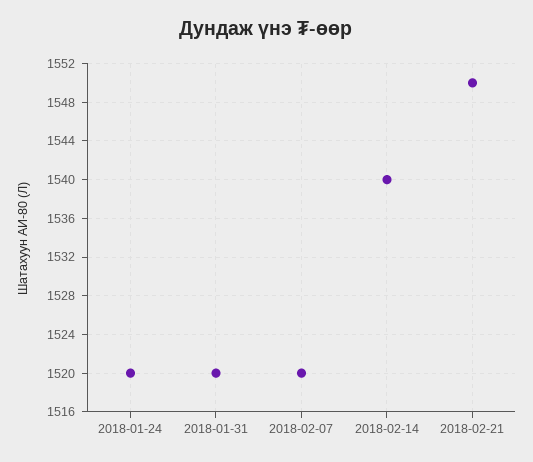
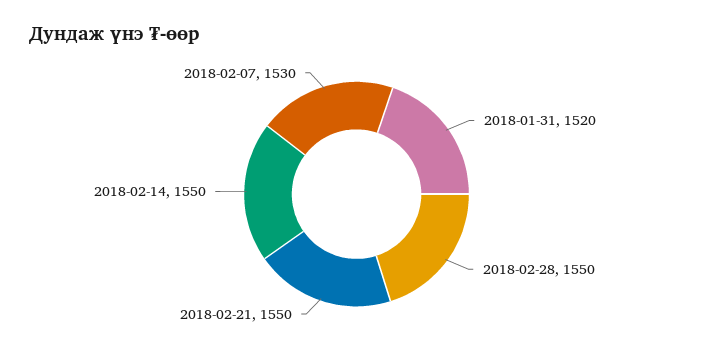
2018-01-24: 1520 -> none
2018-02-07: 1520 -> 1530
2018-02-14: 1540 -> 1550
2018-02-28: none -> 1550

